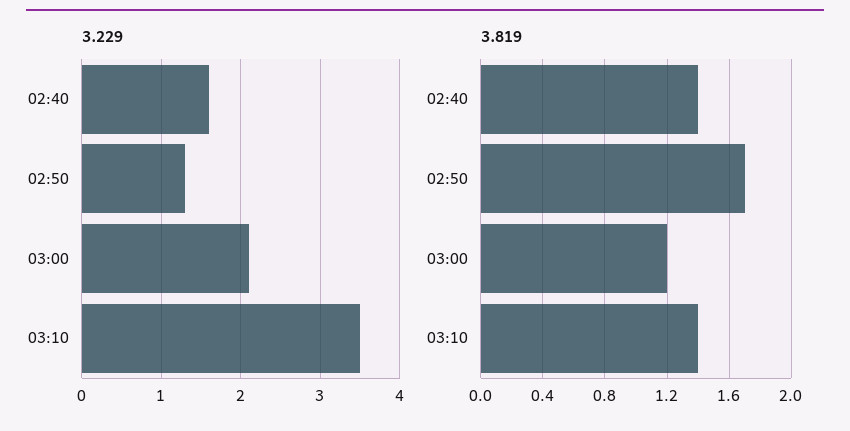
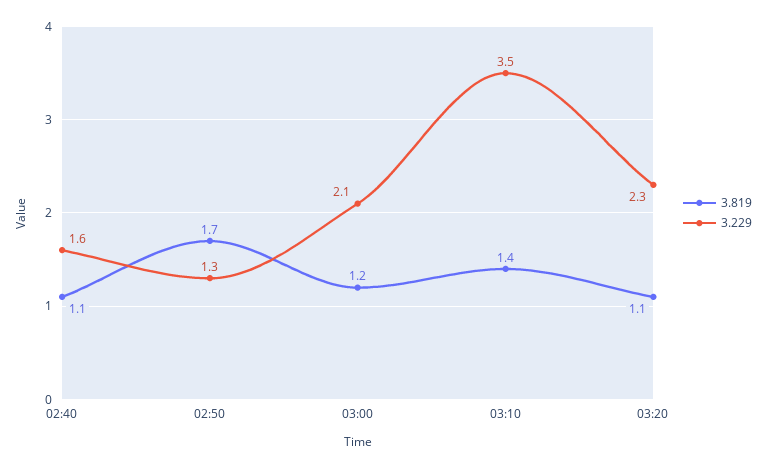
3.819, 02:40: 1.4 -> 1.1
3.819, 03:20: none -> 1.1
3.229, 03:20: none -> 2.3

